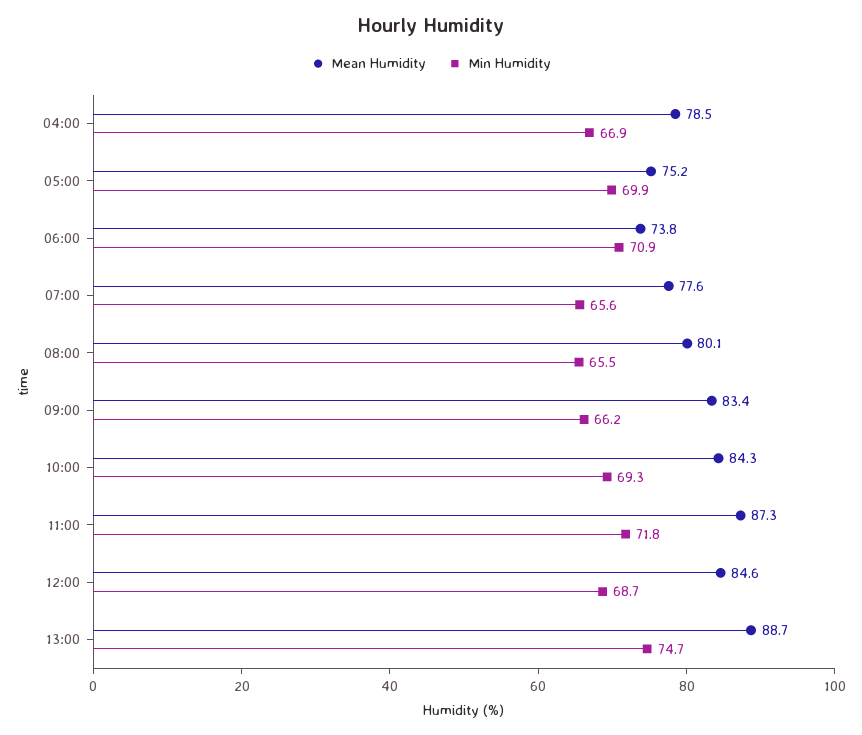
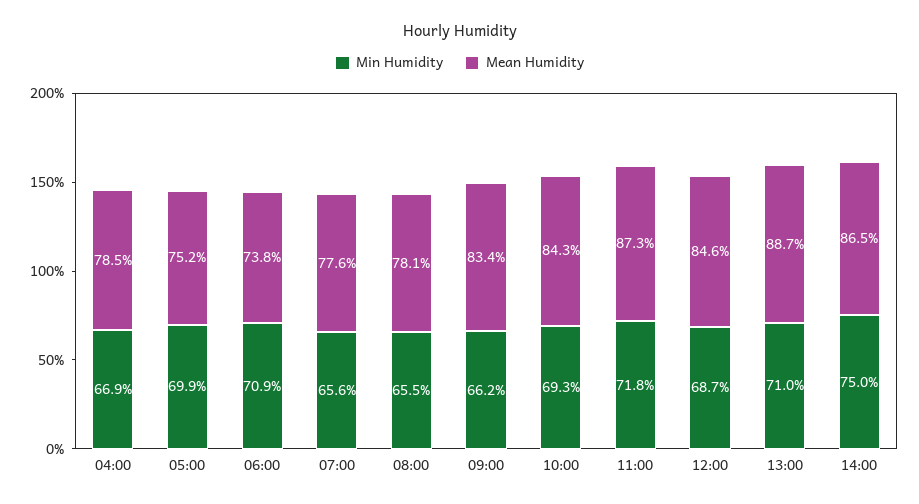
Mean Humidity, 08:00: 80.1 -> 78.1
Min Humidity, 13:00: 74.7 -> 71
Min Humidity, 14:00: none -> 75
Mean Humidity, 14:00: none -> 86.5

